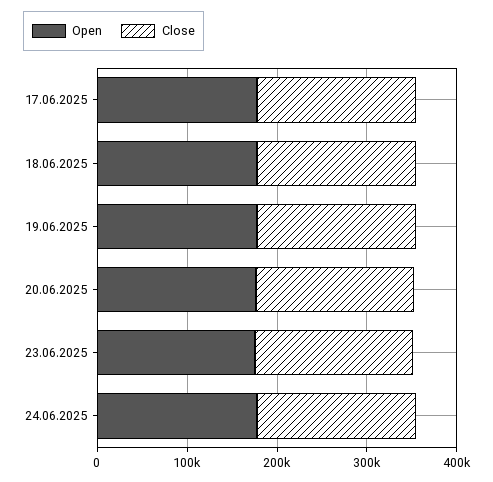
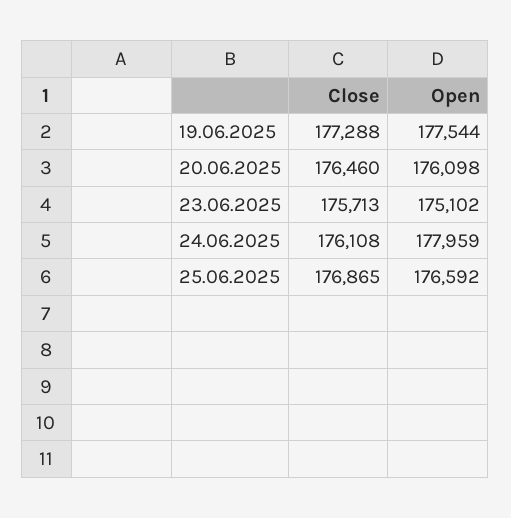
Open, 17.06.2025: 180000 -> none
Close, 17.06.2025: 180000 -> none
Open, 18.06.2025: 180000 -> none
Close, 18.06.2025: 180000 -> none
Close, 25.06.2025: none -> 176865
Open, 25.06.2025: none -> 176592

